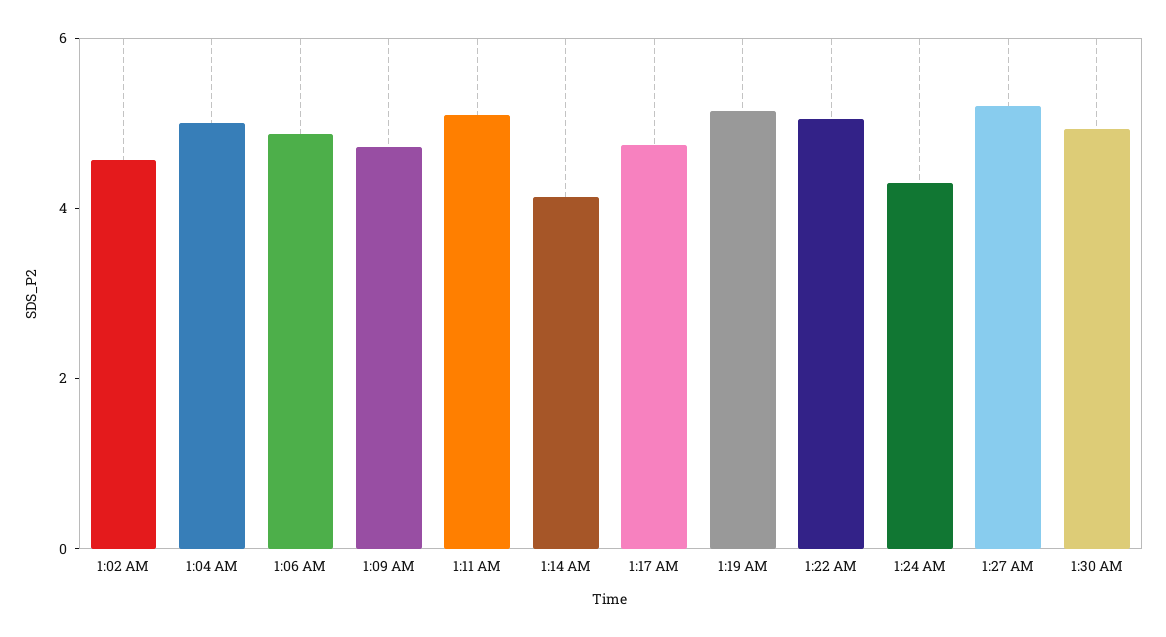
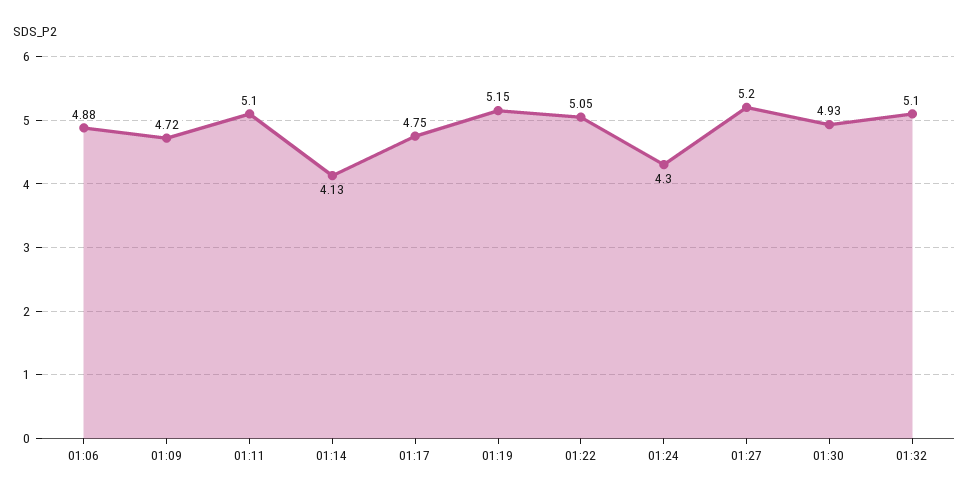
1:02 AM: 4.5 -> none
1:04 AM: 5 -> none
01:32: none -> 5.1

